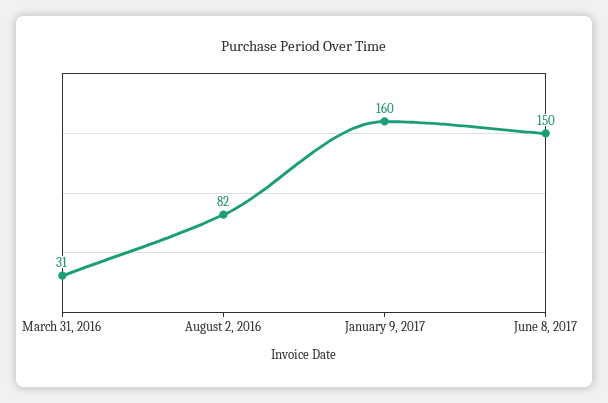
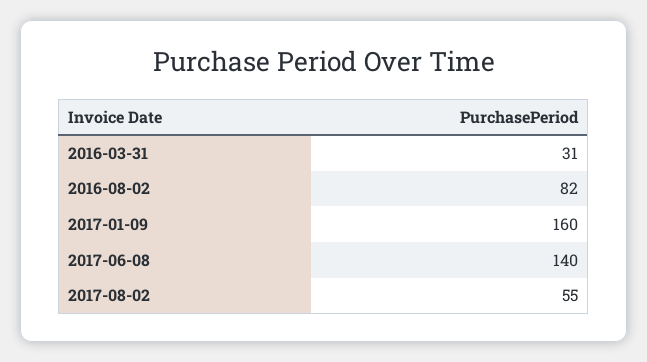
June 8, 2017: 150 -> 140
2017-08-02: none -> 55

